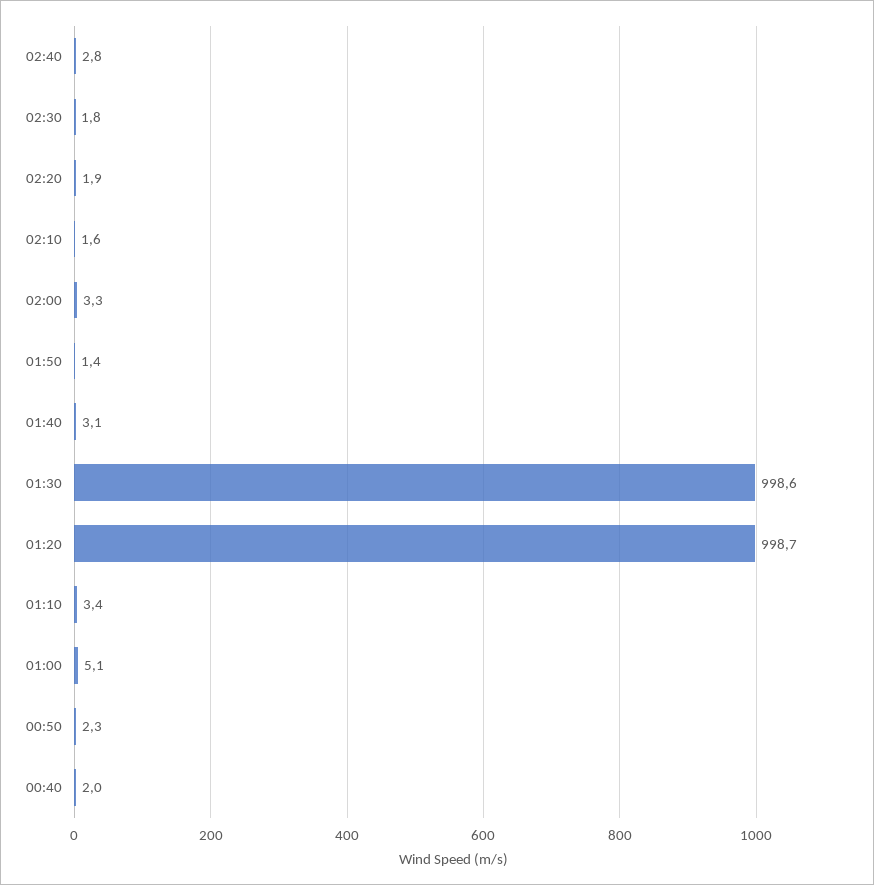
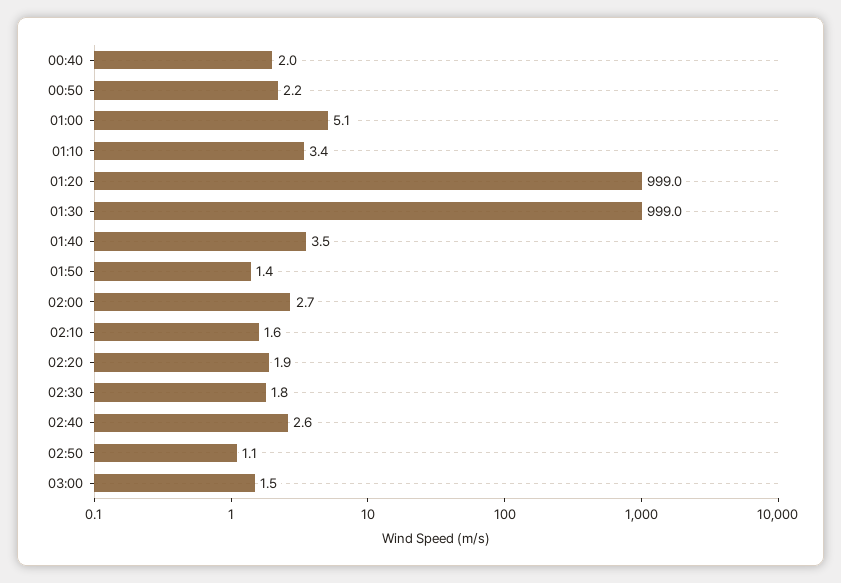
02:40: 2.8 -> 2.6
02:00: 3.3 -> 2.7
01:40: 3.1 -> 3.5
01:30: 998.6 -> 999
01:20: 998.7 -> 999
00:50: 2.3 -> 2.2
02:50: none -> 1.1
03:00: none -> 1.5

